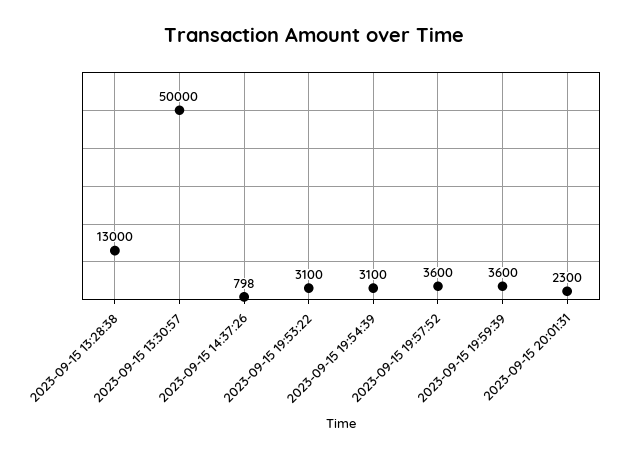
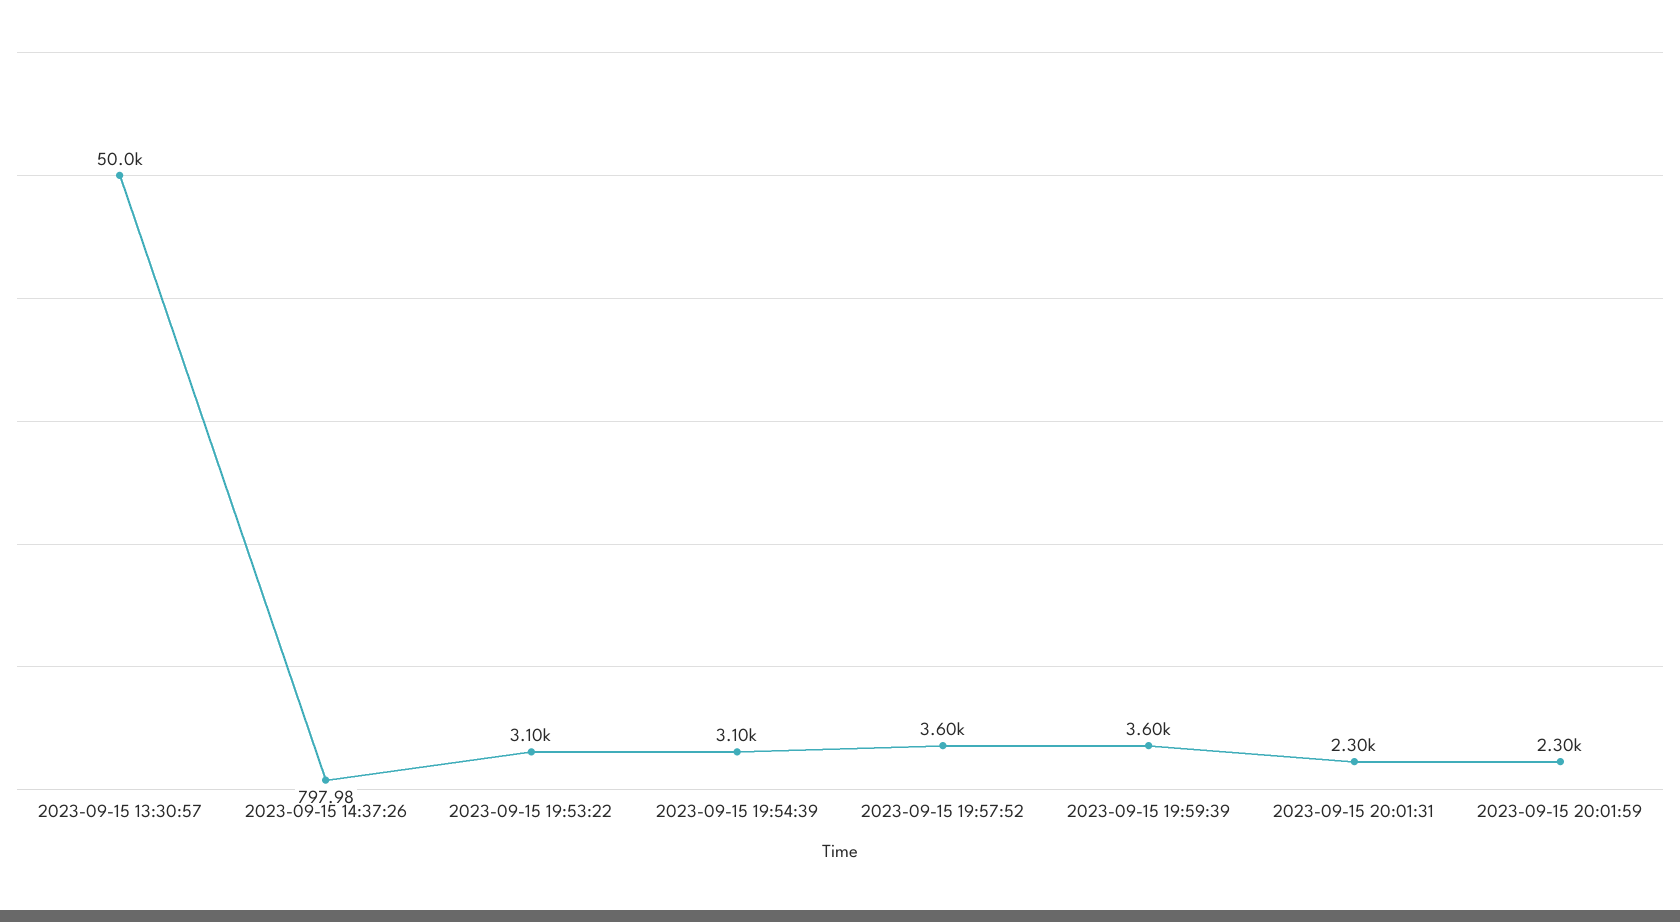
2023-09-15 13:28:38: 13000 -> none
2023-09-15 20:01:59: none -> 2300

